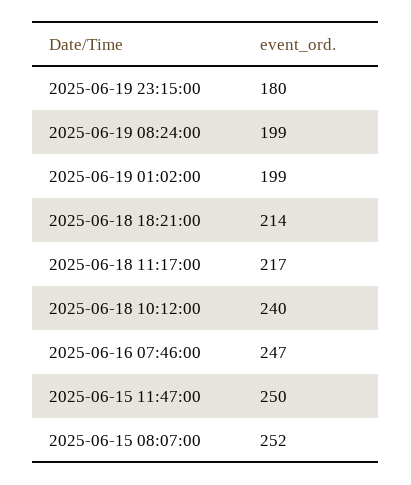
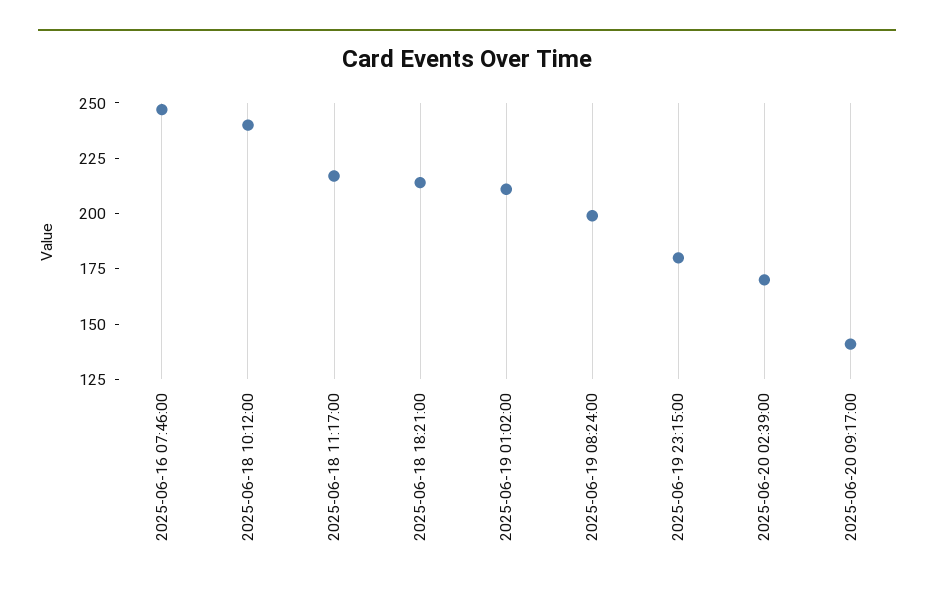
2025-06-19 01:02:00: 199 -> 210
2025-06-15 11:47:00: 250 -> none
2025-06-15 08:07:00: 252 -> none
2025-06-20 02:39:00: none -> 170
2025-06-20 09:17:00: none -> 140

